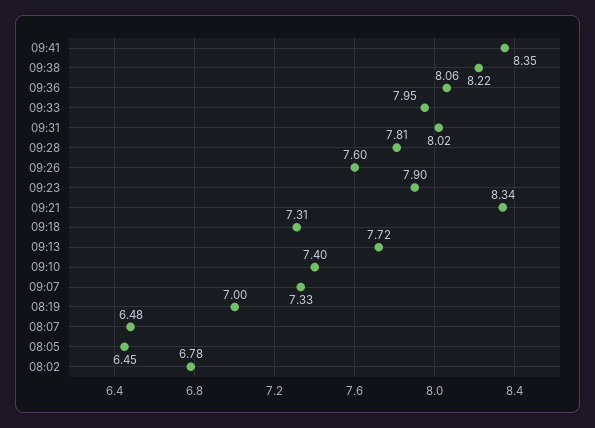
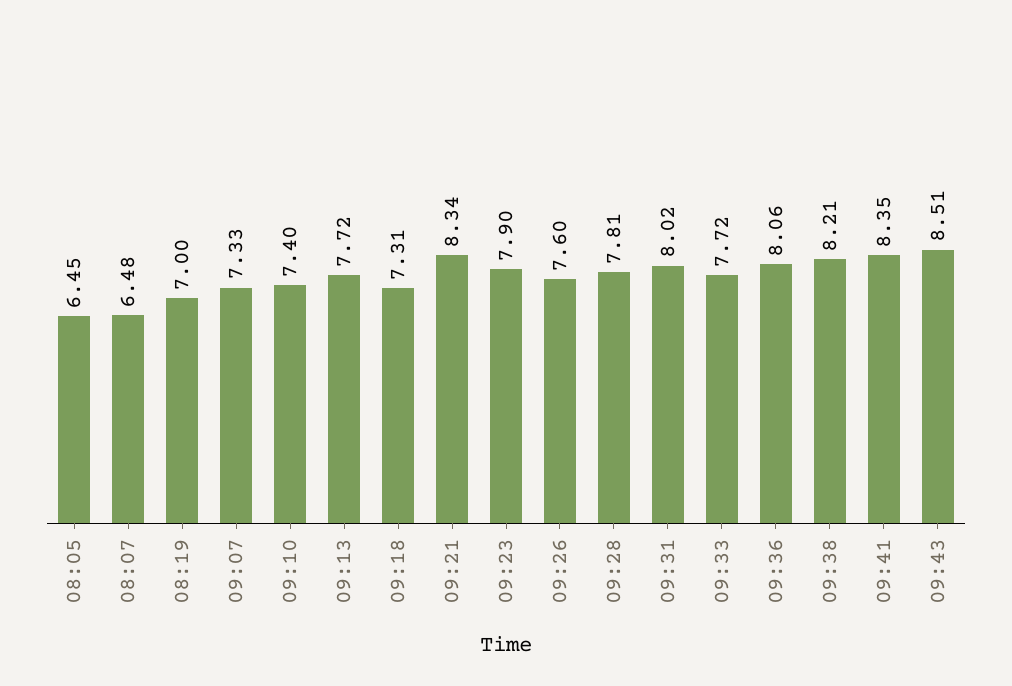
09:38: 8.22 -> 8.21
09:33: 7.95 -> 7.72
08:02: 6.78 -> none
09:43: none -> 8.51

